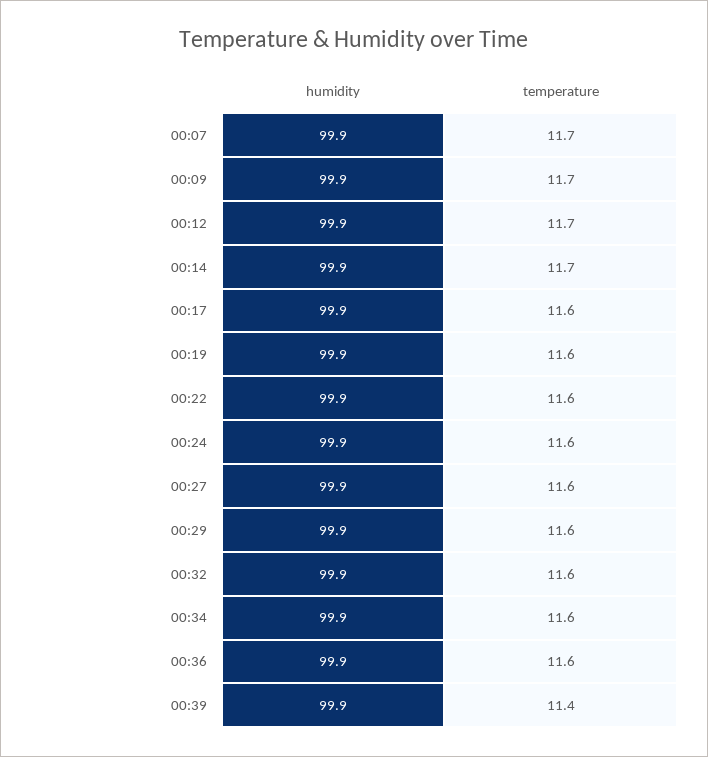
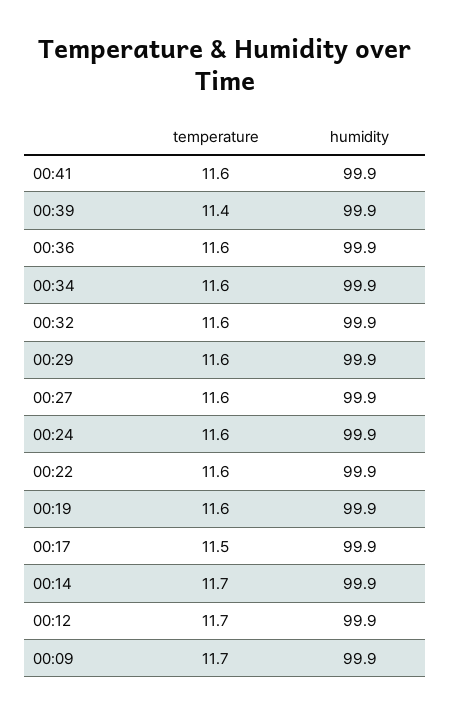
humidity, 00:07: 99.9 -> none
temperature, 00:07: 11.7 -> none
temperature, 00:17: 11.6 -> 11.5
temperature, 00:41: none -> 11.6
humidity, 00:41: none -> 99.9

